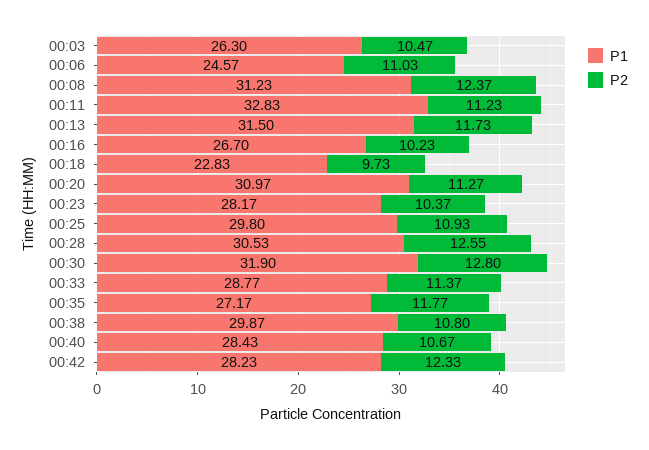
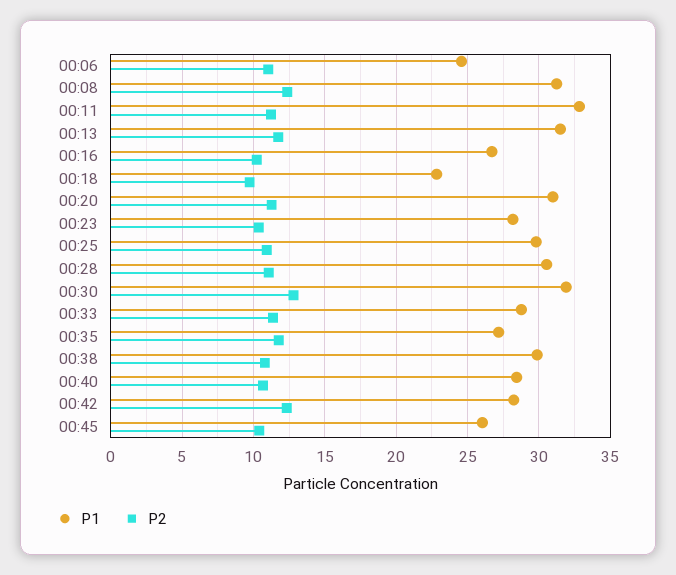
P1, 00:03: 26.3 -> none
P2, 00:03: 10.47 -> none
P2, 00:28: 12.55 -> 11
P1, 00:45: none -> 26
P2, 00:45: none -> 10.5

